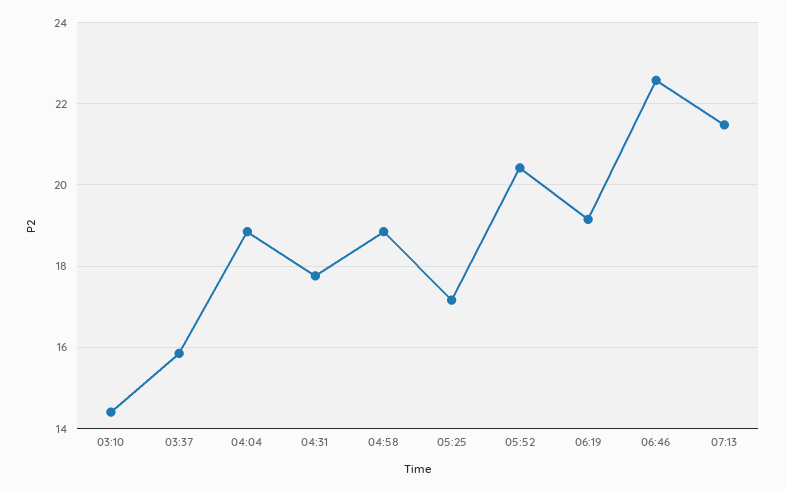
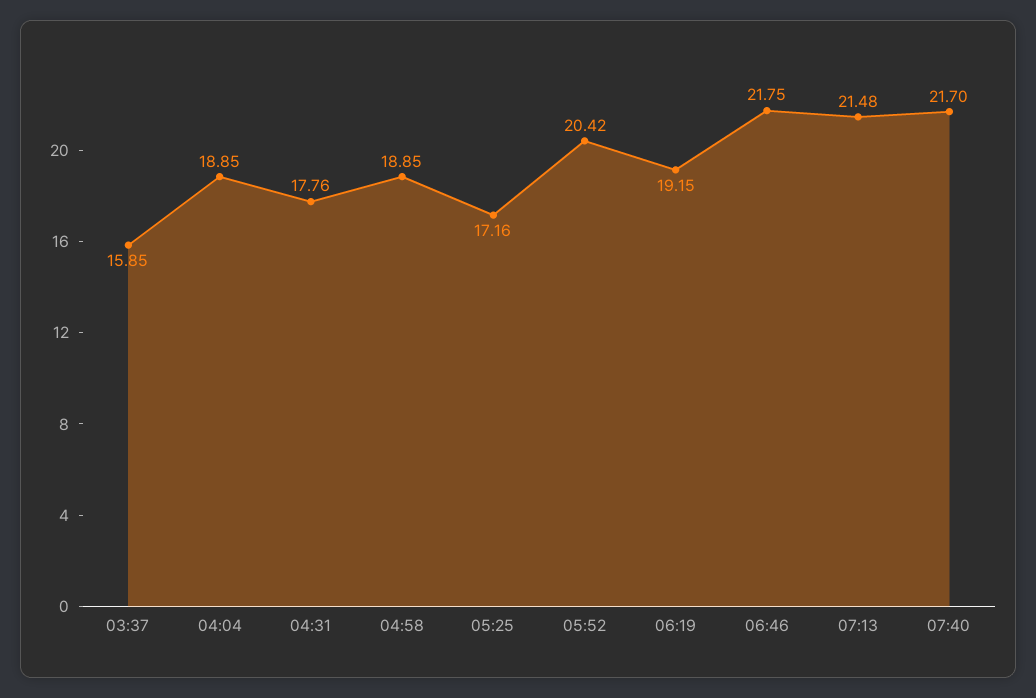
03:10: 14.4 -> none
06:46: 22.6 -> 21.75
07:40: none -> 21.7

